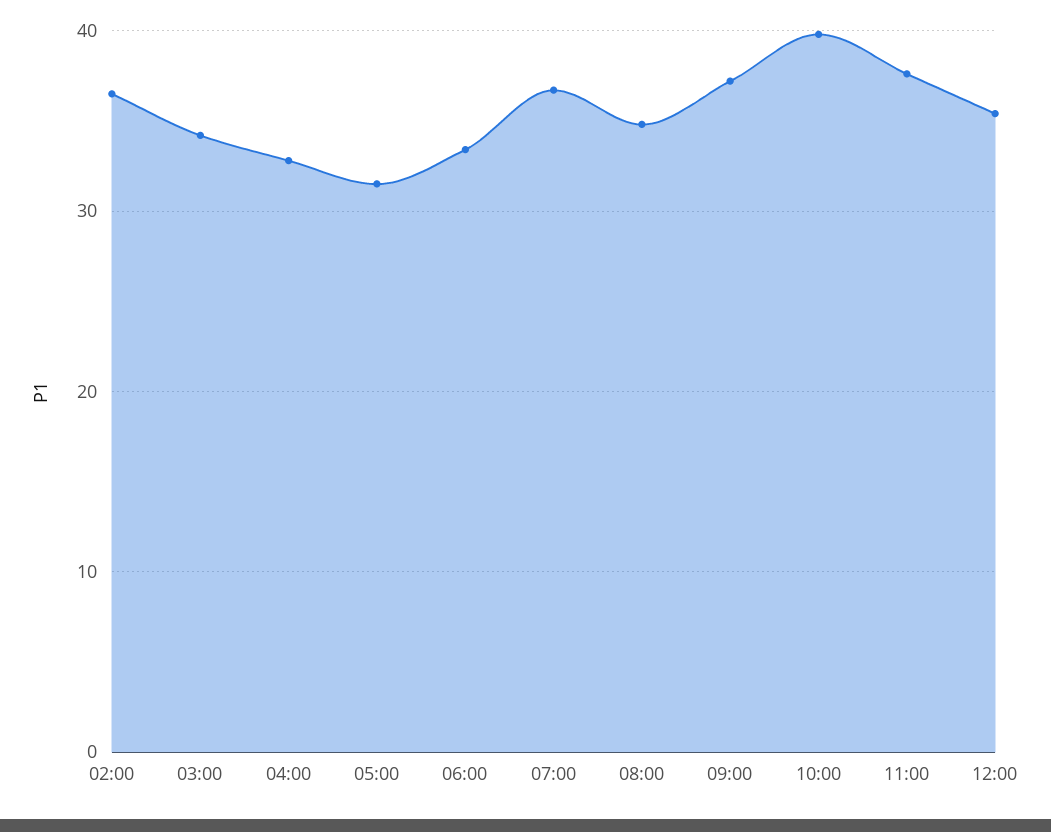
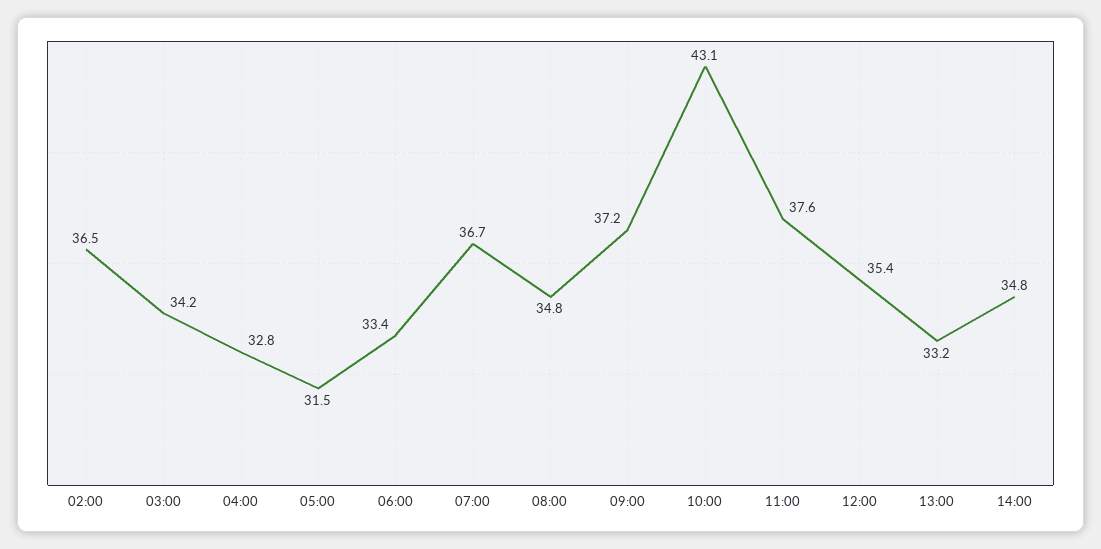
10:00: 40 -> 43.1
13:00: none -> 33.2
14:00: none -> 34.8

